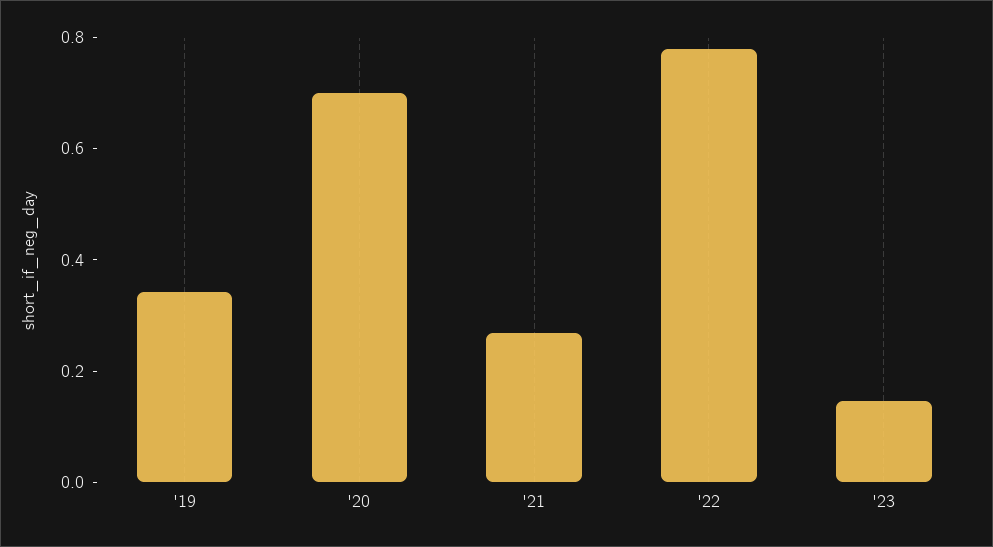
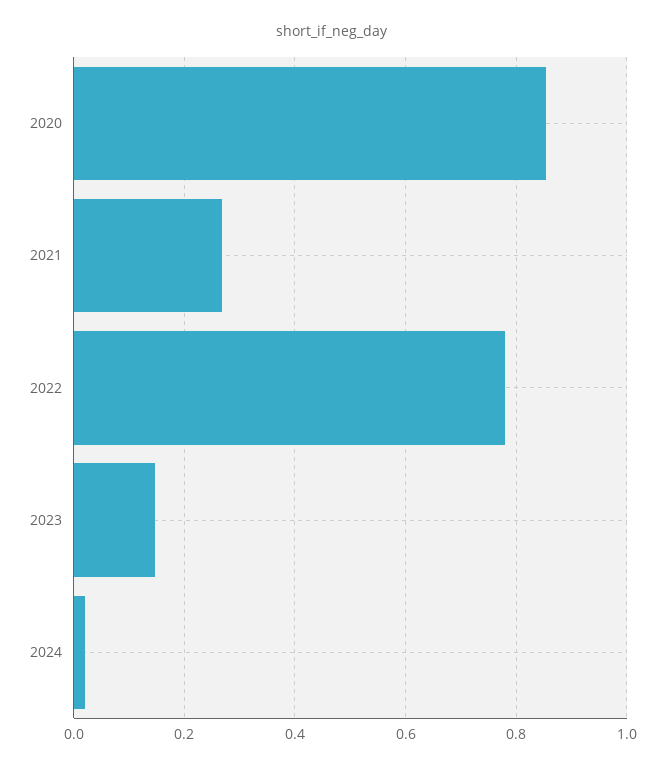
'19: 0.35 -> none
'20: 0.7 -> 0.86
2024: none -> 0.02

